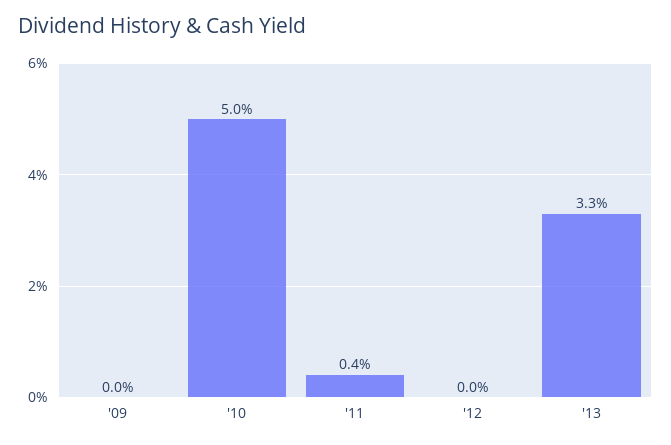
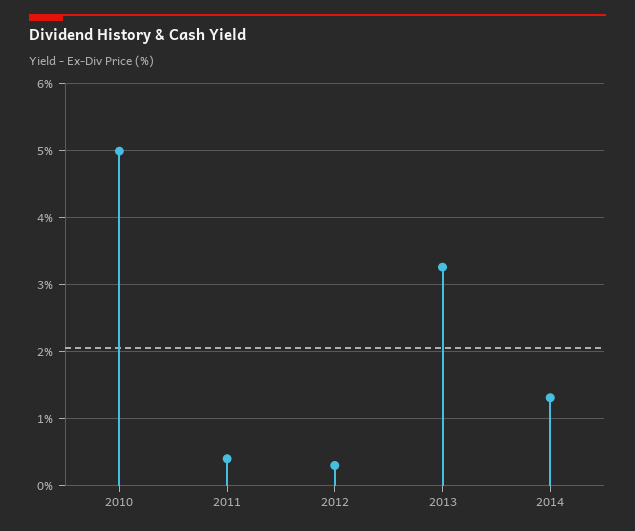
'09: 0 -> none
'12: 0 -> 0.3
2014: none -> 1.3

